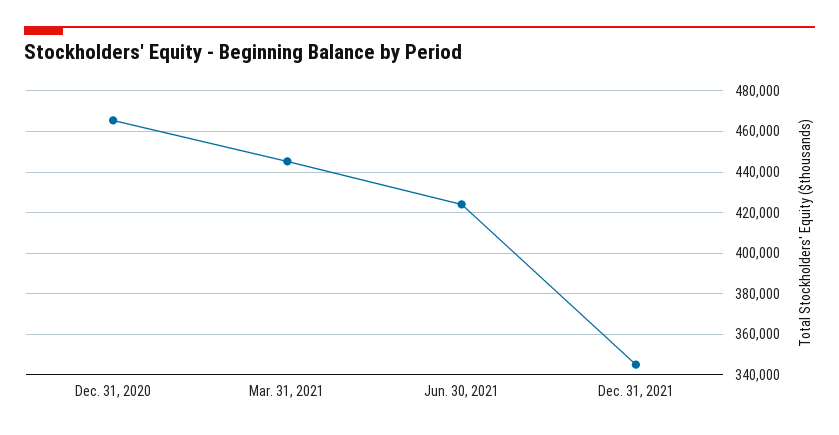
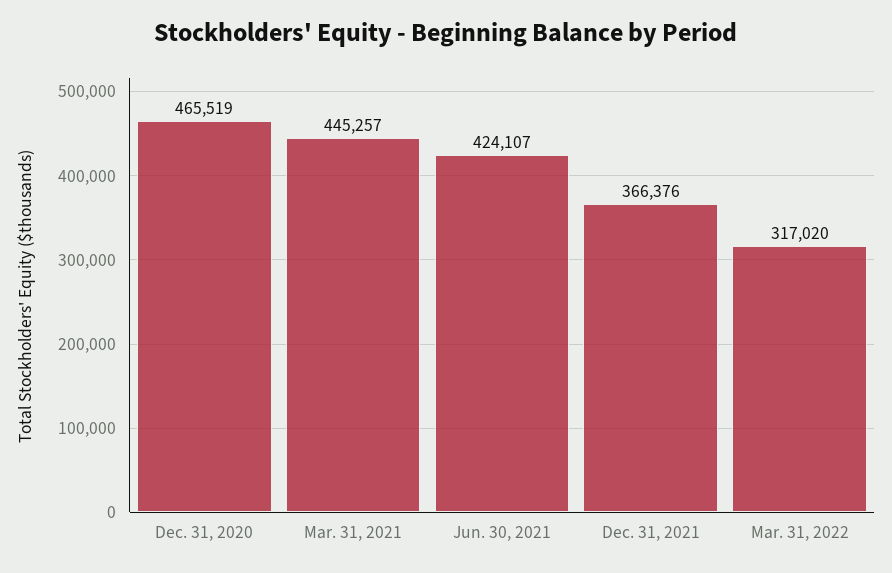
Dec. 31, 2021: 345000 -> 366376
Mar. 31, 2022: none -> 317020

